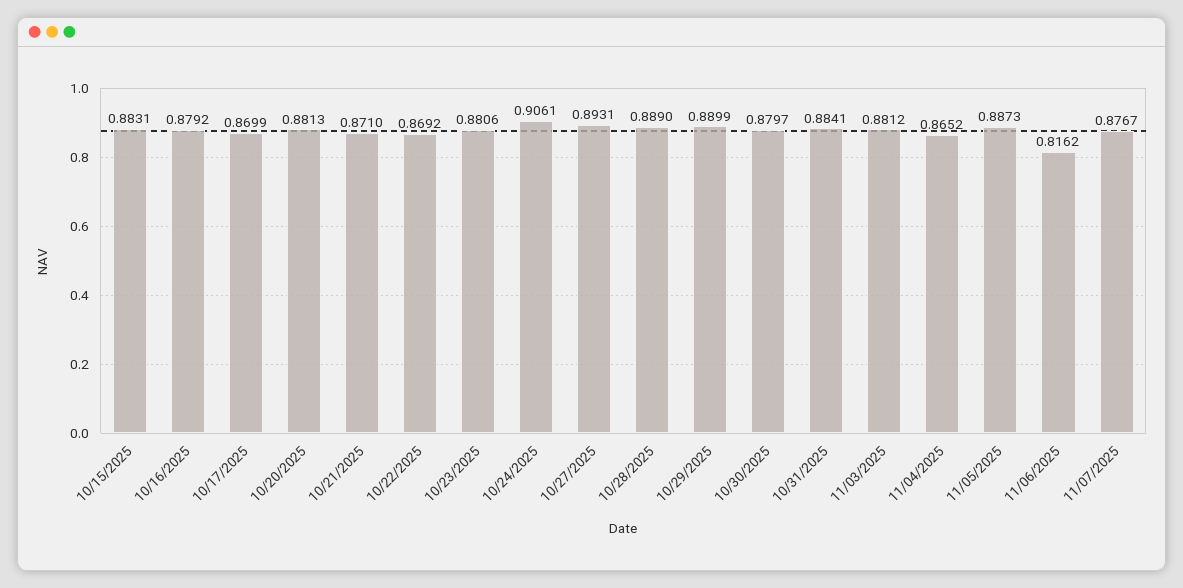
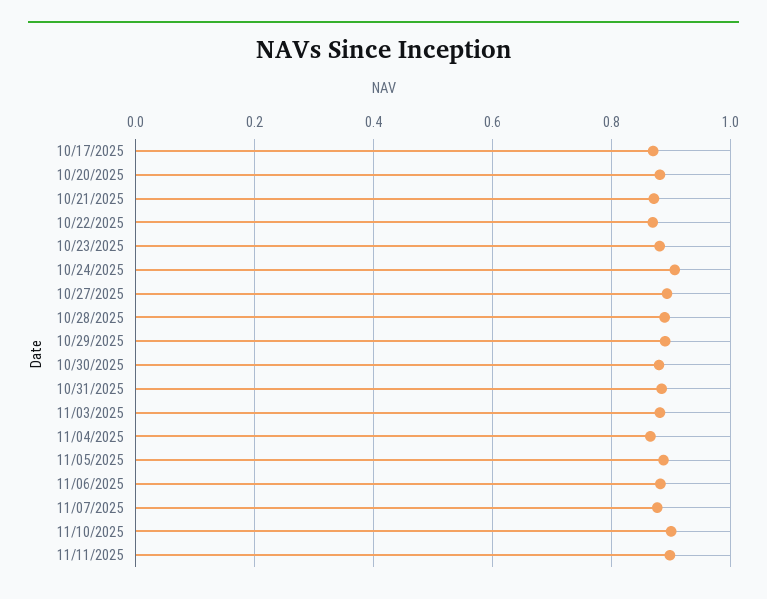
10/15/2025: 0.8831 -> none
10/16/2025: 0.8792 -> none
11/06/2025: 0.8162 -> 0.88
11/10/2025: none -> 0.9
11/11/2025: none -> 0.9

